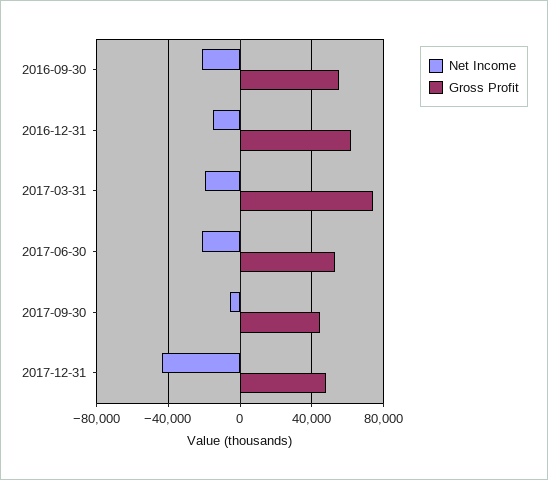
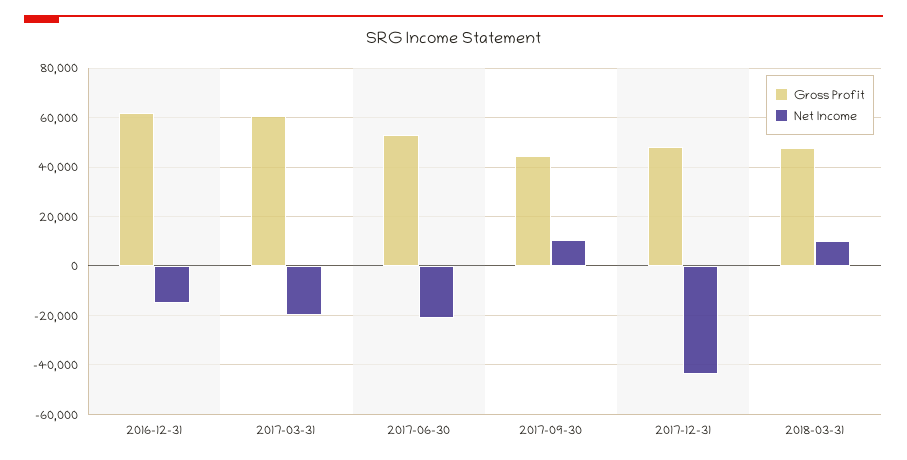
Net Income, 2016-09-30: -20000 -> none
Gross Profit, 2016-09-30: 55000 -> none
Gross Profit, 2017-03-31: 75000 -> 60000
Net Income, 2017-09-30: -5000 -> 10000
Gross Profit, 2018-03-31: none -> 47500
Net Income, 2018-03-31: none -> 10000

